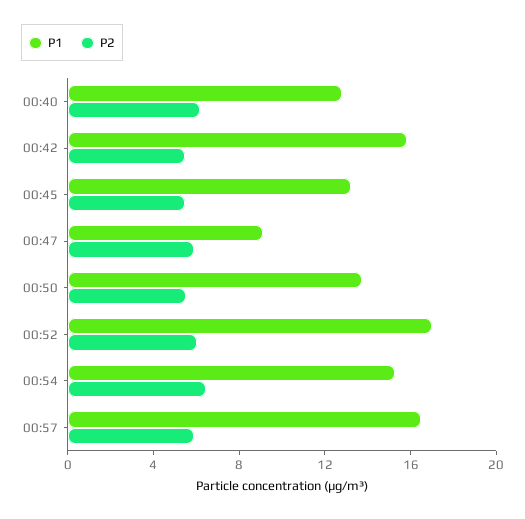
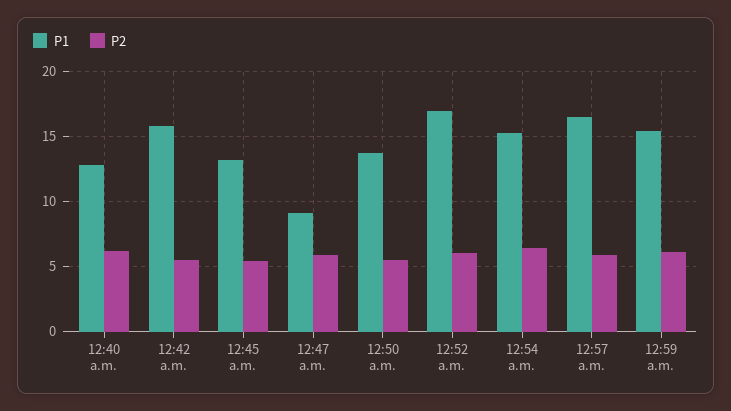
P1, 12:59 a.m.: none -> 15.5
P2, 12:59 a.m.: none -> 6

